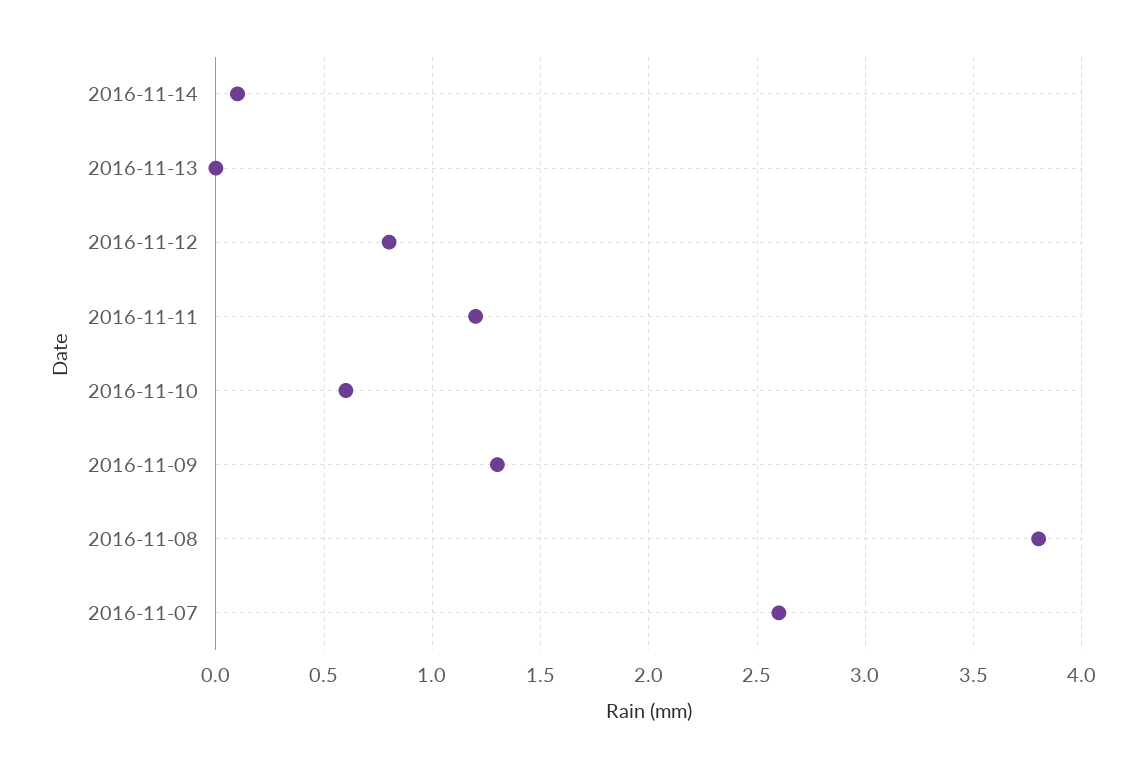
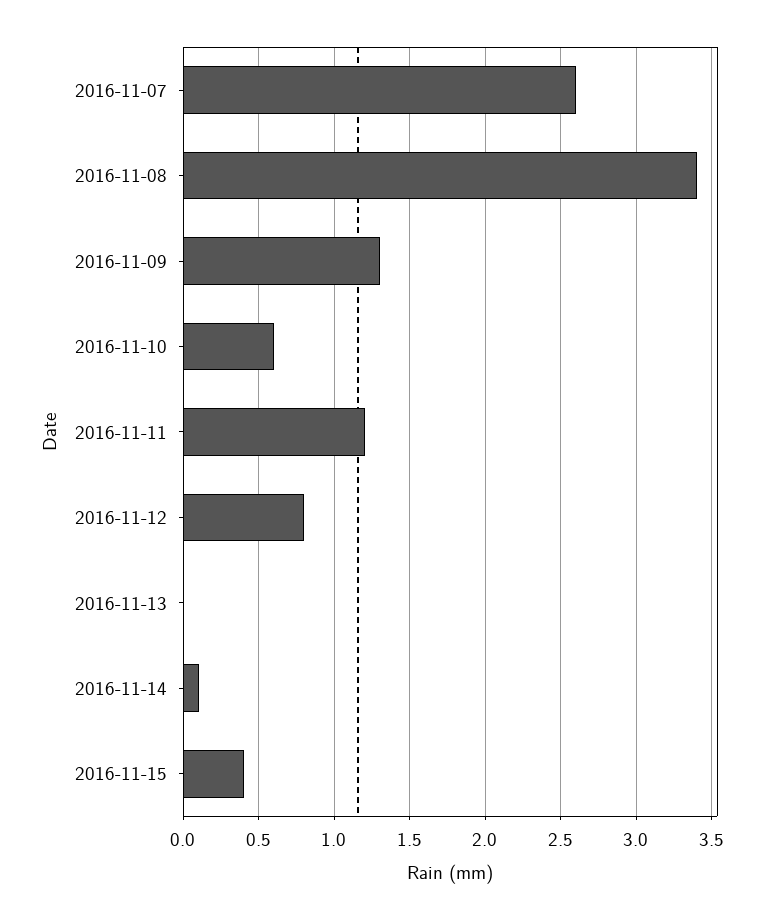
2016-11-08: 3.8 -> 3.4
2016-11-15: none -> 0.4

